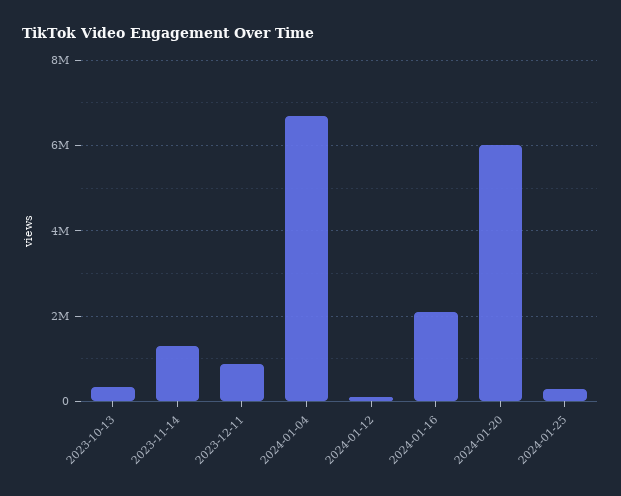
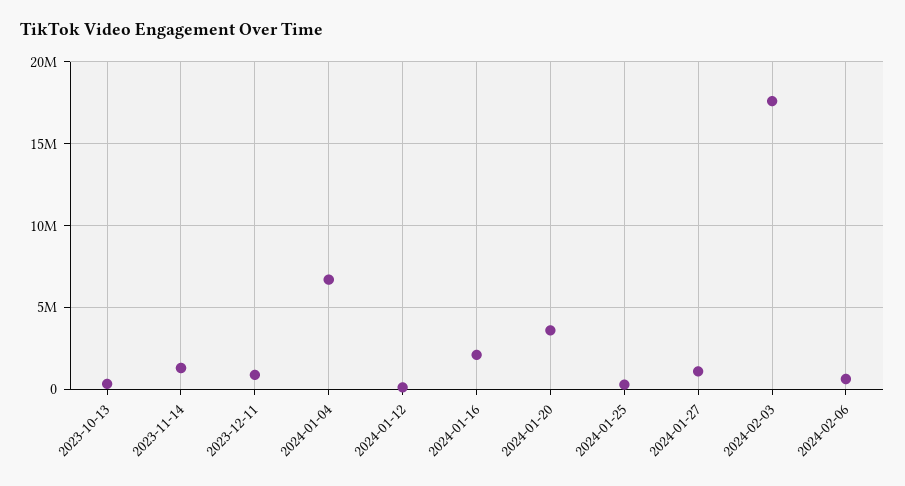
2024-01-20: 6000000 -> 3500000
2024-01-27: none -> 1000000
2024-02-03: none -> 17500000
2024-02-06: none -> 500000

